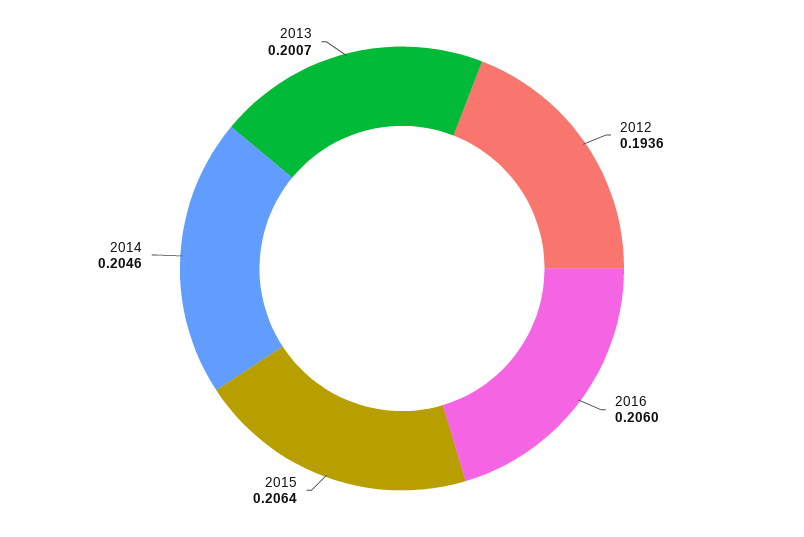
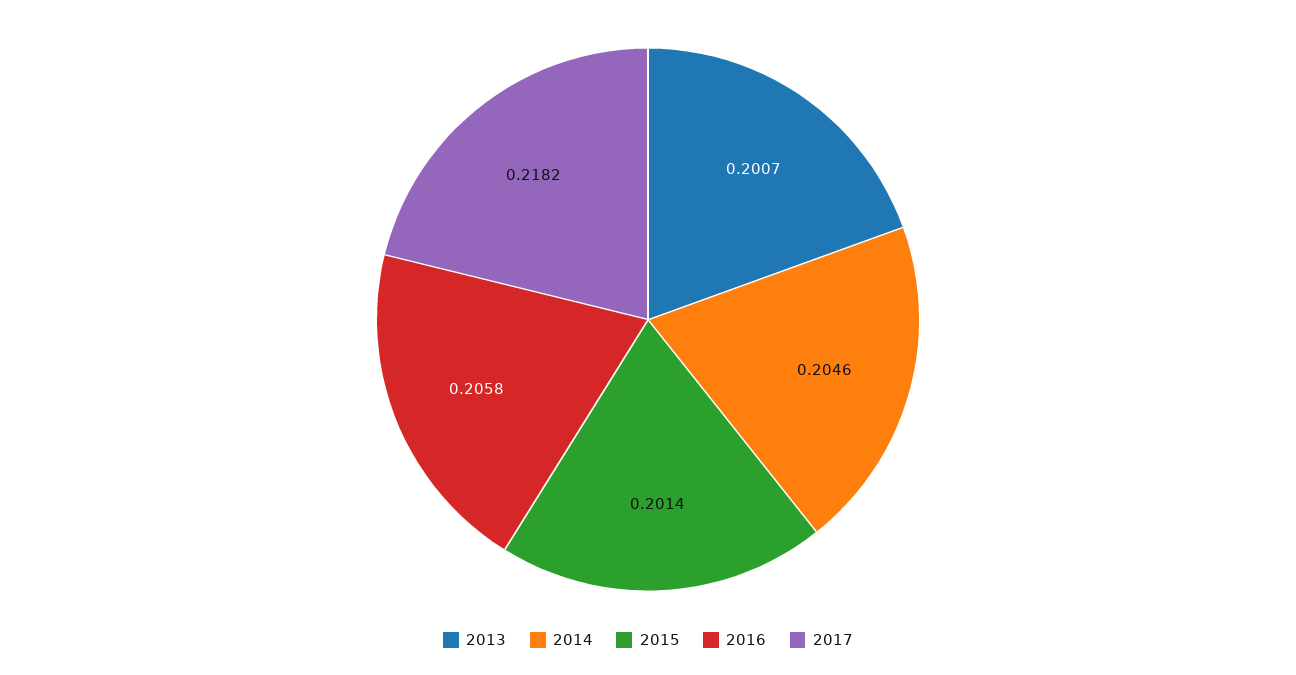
2012: 0.1936 -> none
2016: 0.206 -> 0.2058
2015: 0.2064 -> 0.2014
2017: none -> 0.2182

